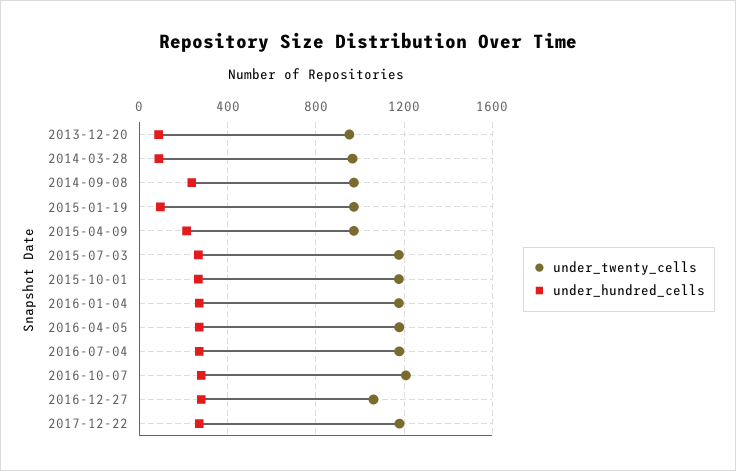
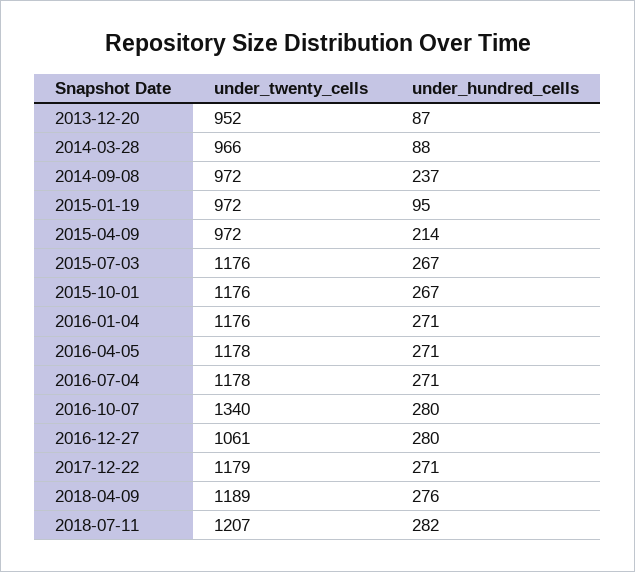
under_twenty_cells, 2016-10-07: 1200 -> 1340
under_twenty_cells, 2018-04-09: none -> 1189
under_hundred_cells, 2018-04-09: none -> 276
under_twenty_cells, 2018-07-11: none -> 1207
under_hundred_cells, 2018-07-11: none -> 282

